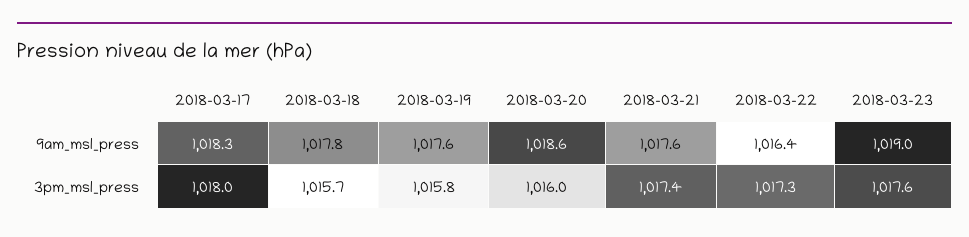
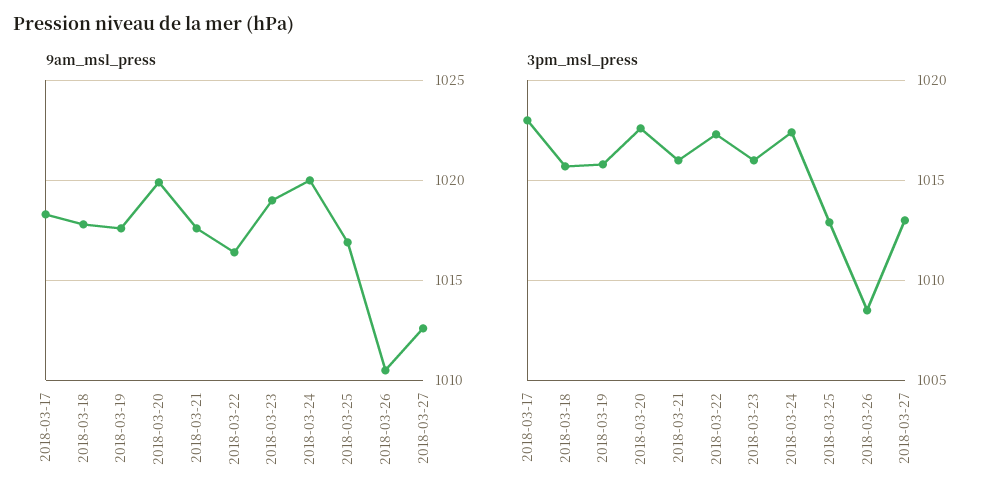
9am_msl_press, 2018-03-20: 1018.6 -> 1020
3pm_msl_press, 2018-03-20: 1016 -> 1017.5
3pm_msl_press, 2018-03-21: 1017.4 -> 1016
3pm_msl_press, 2018-03-23: 1017.6 -> 1016
9am_msl_press, 2018-03-24: none -> 1020
9am_msl_press, 2018-03-25: none -> 1017
9am_msl_press, 2018-03-26: none -> 1010.5
9am_msl_press, 2018-03-27: none -> 1012.5
3pm_msl_press, 2018-03-24: none -> 1017.5
3pm_msl_press, 2018-03-25: none -> 1013
3pm_msl_press, 2018-03-26: none -> 1008.5
3pm_msl_press, 2018-03-27: none -> 1013

